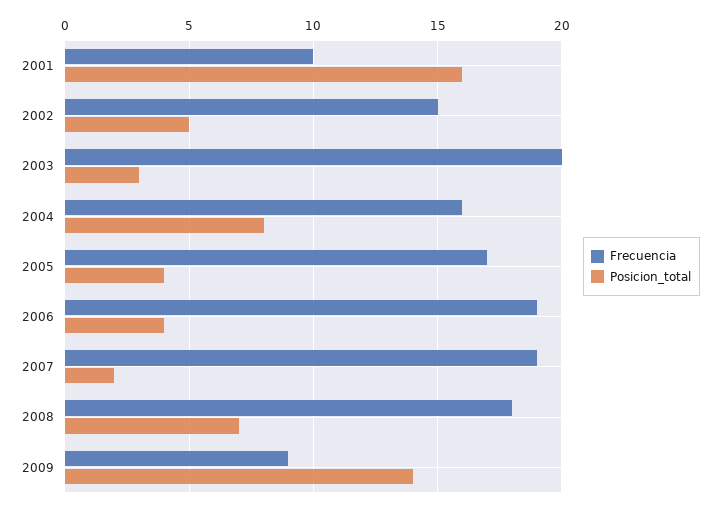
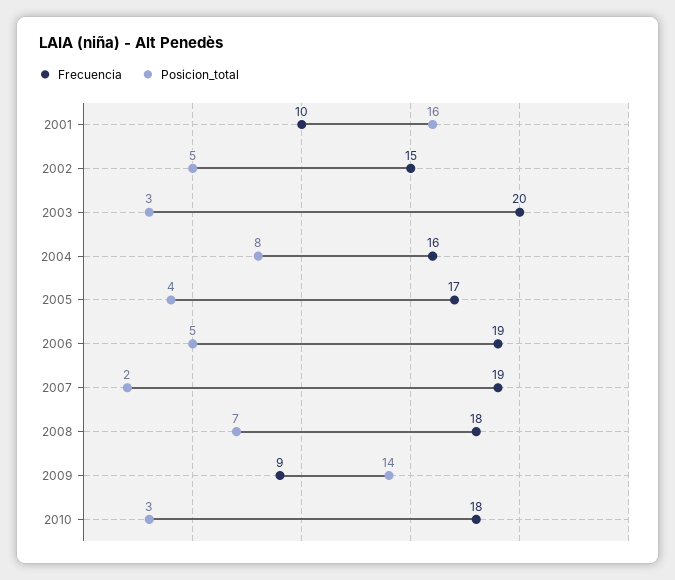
Posicion_total, 2006: 4 -> 5
Frecuencia, 2010: none -> 18
Posicion_total, 2010: none -> 3

